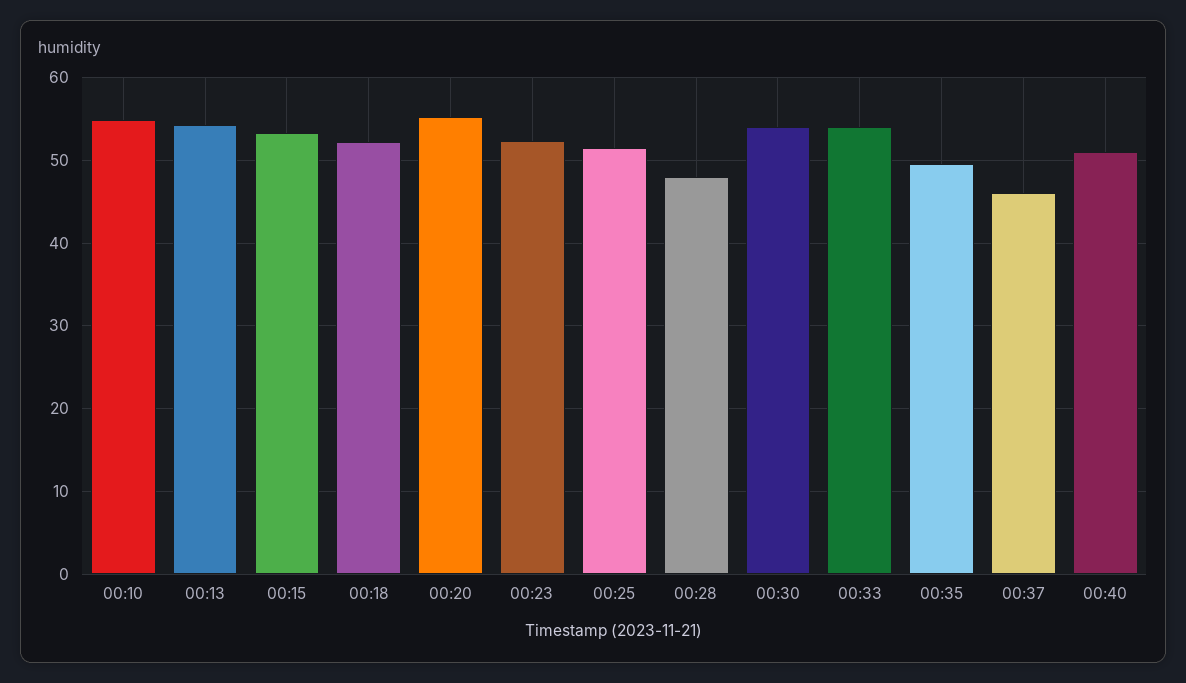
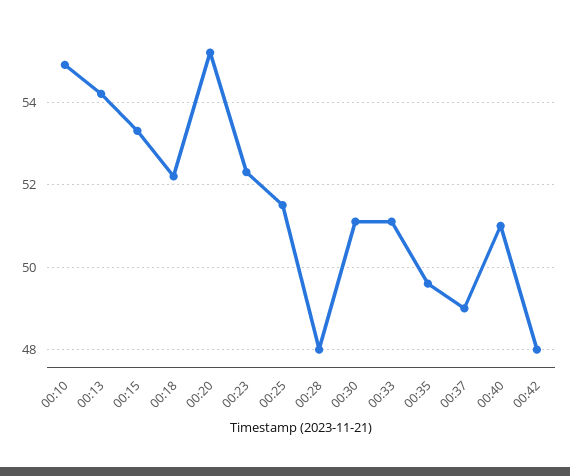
00:30: 54 -> 51
00:33: 54 -> 51
00:37: 46 -> 49
00:42: none -> 48

